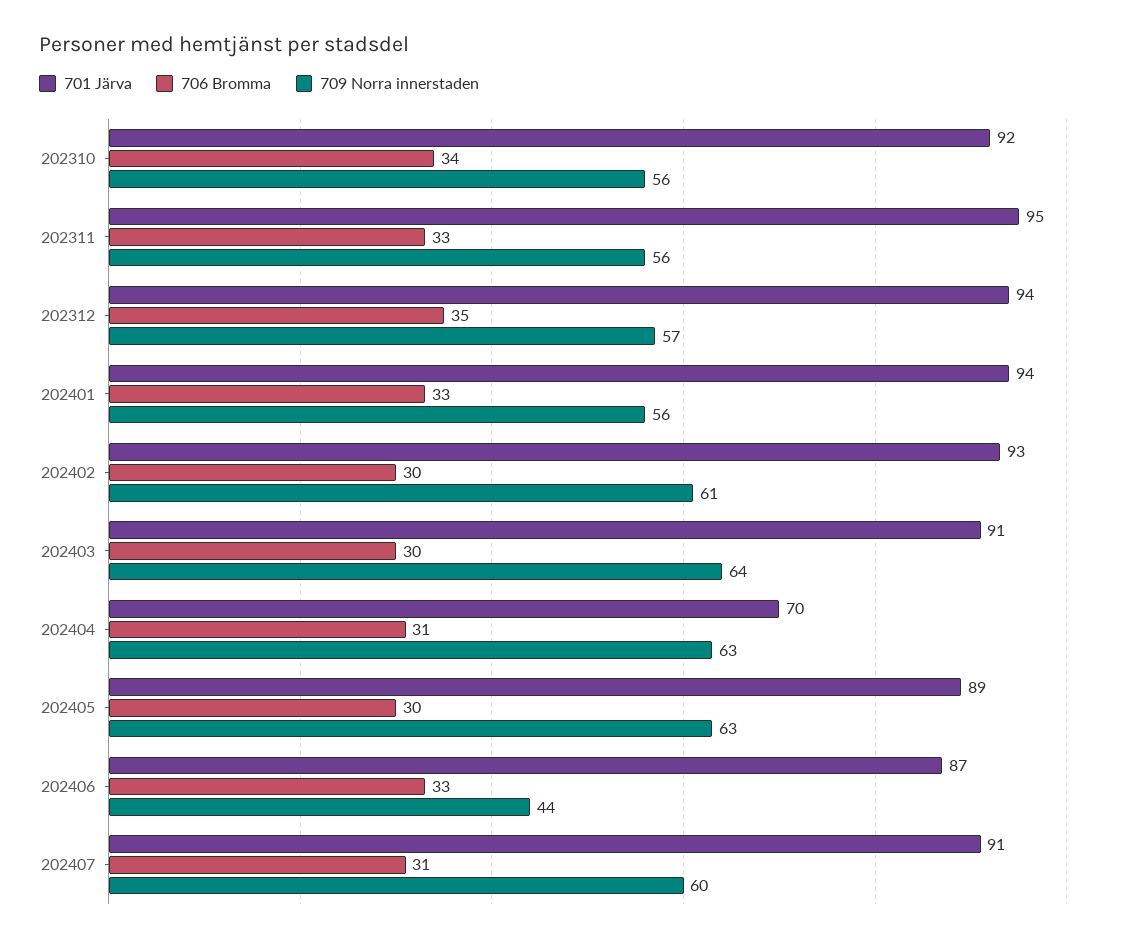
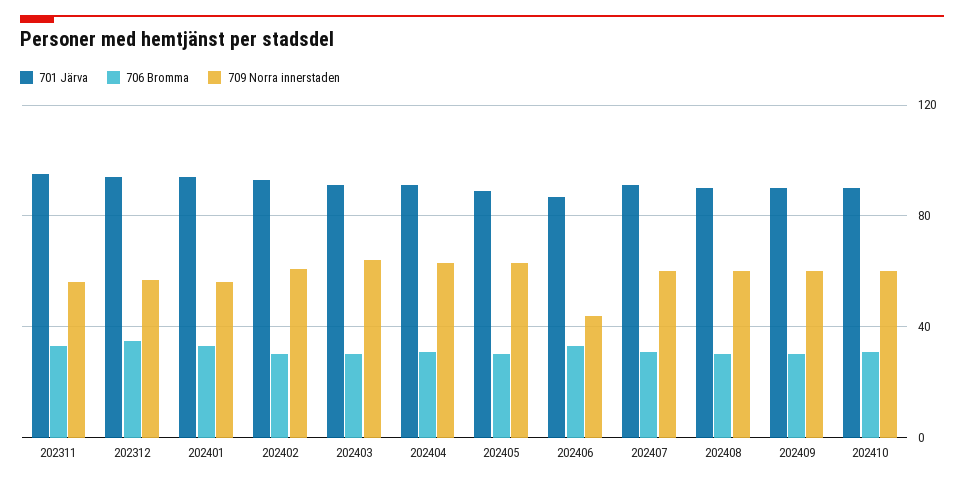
701 Järva, 202310: 92 -> none
706 Bromma, 202310: 34 -> none
709 Norra innerstaden, 202310: 56 -> none
701 Järva, 202404: 70 -> 90
701 Järva, 202408: none -> 90
706 Bromma, 202408: none -> 30
709 Norra innerstaden, 202408: none -> 60
701 Järva, 202409: none -> 90
706 Bromma, 202409: none -> 30
709 Norra innerstaden, 202409: none -> 60
701 Järva, 202410: none -> 90
706 Bromma, 202410: none -> 30
709 Norra innerstaden, 202410: none -> 60

